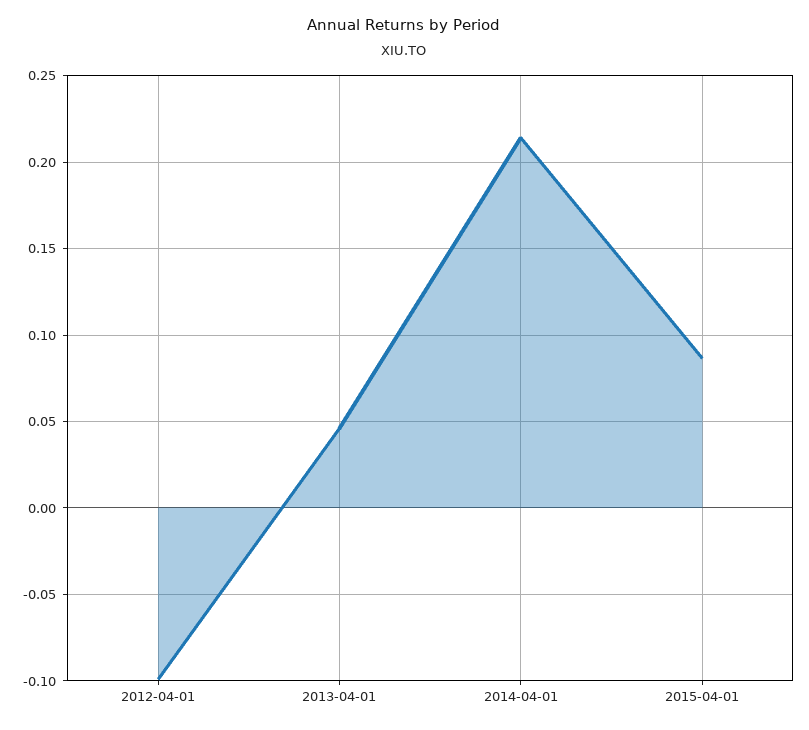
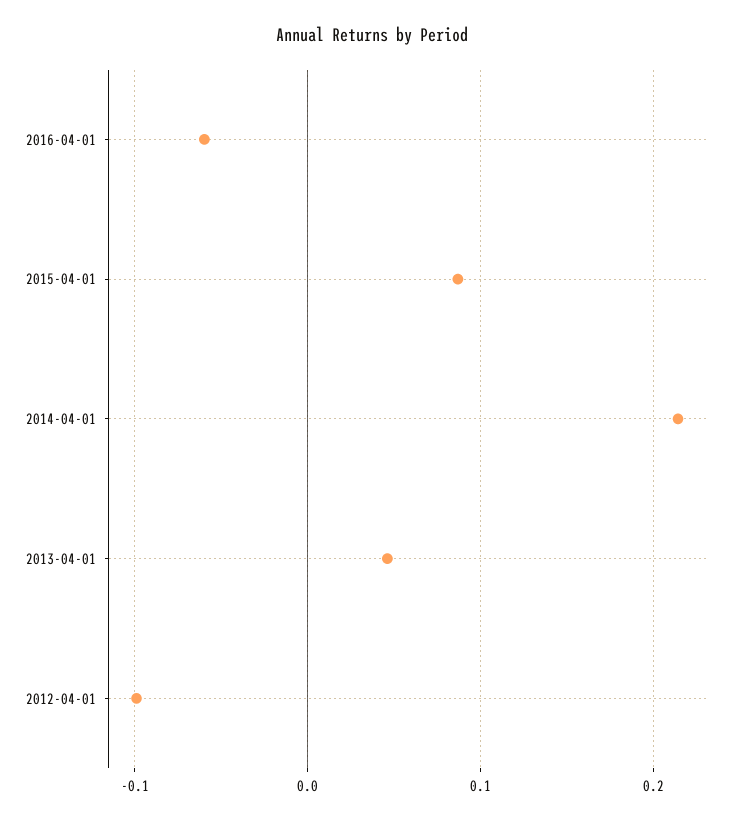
2016-04-01: none -> -0.06

